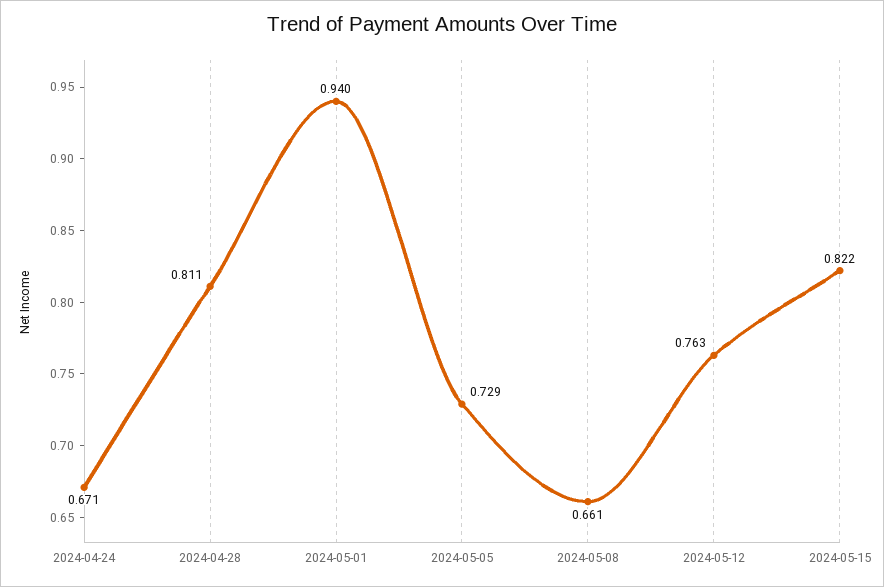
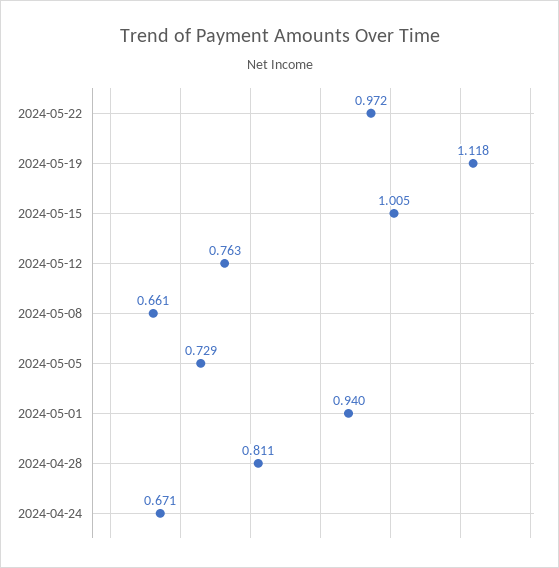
2024-05-15: 0.822 -> 1.005
2024-05-22: none -> 0.972
2024-05-19: none -> 1.118

